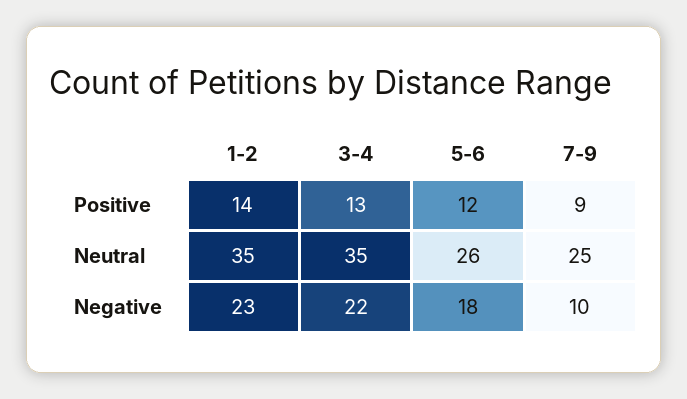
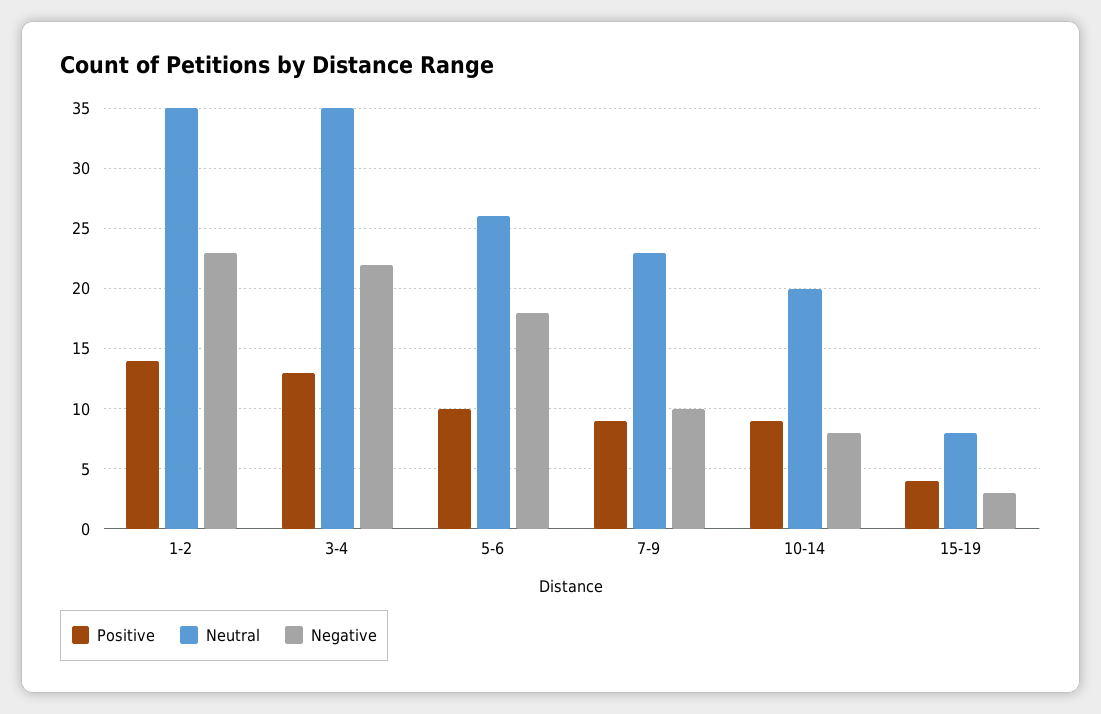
Positive, 5-6: 12 -> 10
Neutral, 7-9: 25 -> 23
Positive, 10-14: none -> 9
Neutral, 10-14: none -> 20
Negative, 10-14: none -> 8
Positive, 15-19: none -> 4
Neutral, 15-19: none -> 8
Negative, 15-19: none -> 3

